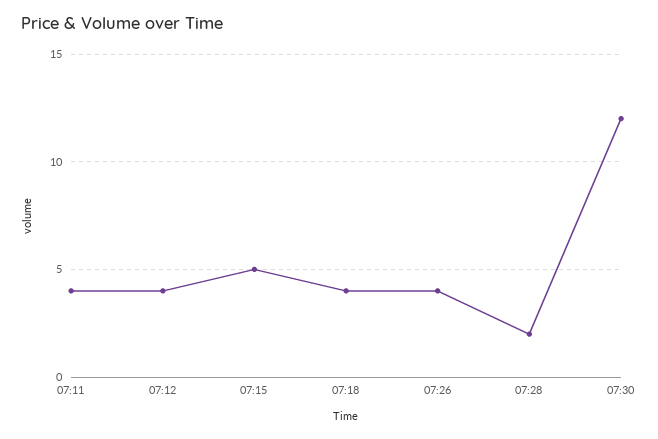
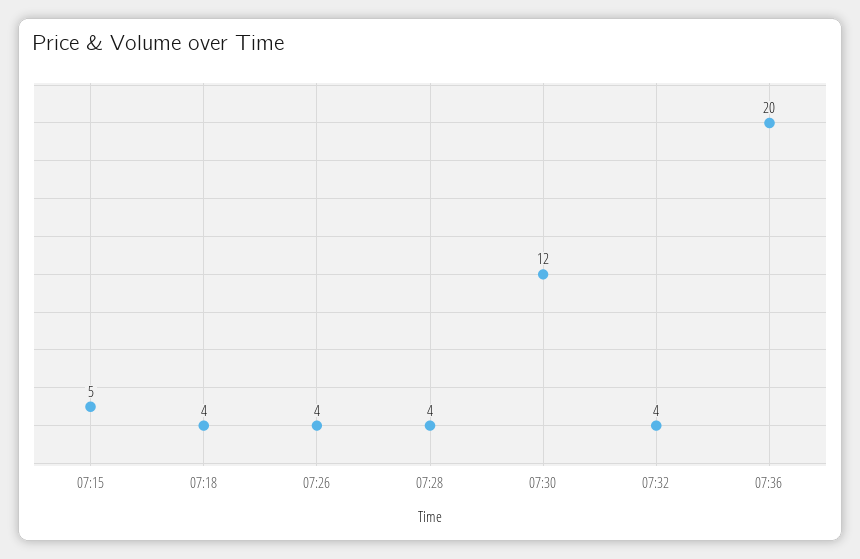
07:11: 4 -> none
07:12: 4 -> none
07:28: 2 -> 4
07:32: none -> 4
07:36: none -> 20

